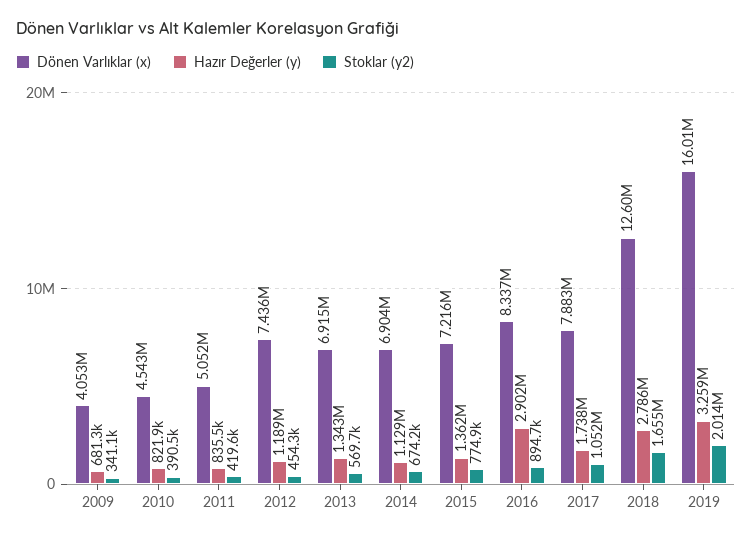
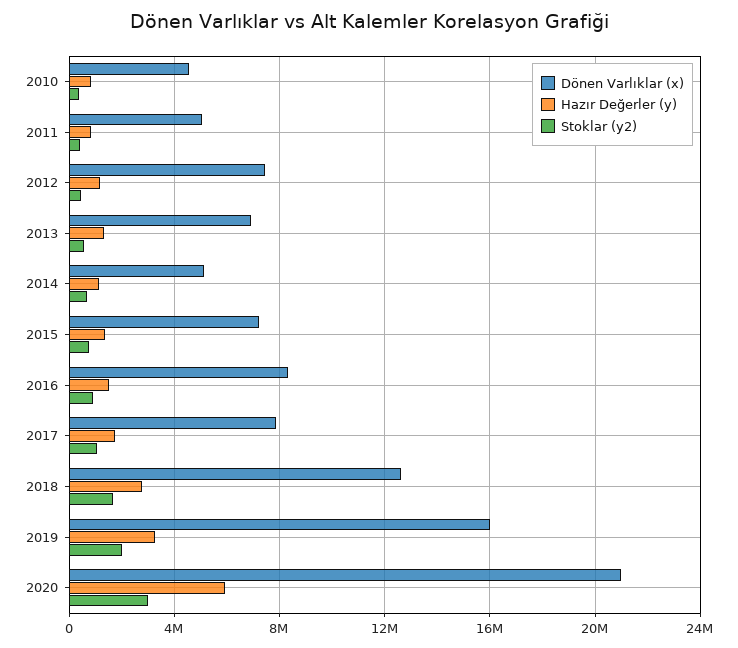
Dönen Varlıklar (x), 2009: 4053000 -> none
Hazır Değerler (y), 2009: 681300 -> none
Stoklar (y2), 2009: 341100 -> none
Dönen Varlıklar (x), 2014: 6904000 -> 5000000
Hazır Değerler (y), 2016: 2902000 -> 1500000
Dönen Varlıklar (x), 2020: none -> 21000000
Hazır Değerler (y), 2020: none -> 6000000
Stoklar (y2), 2020: none -> 3000000

